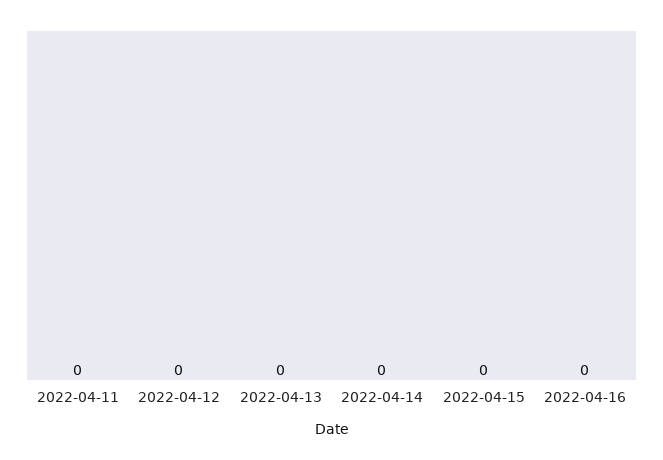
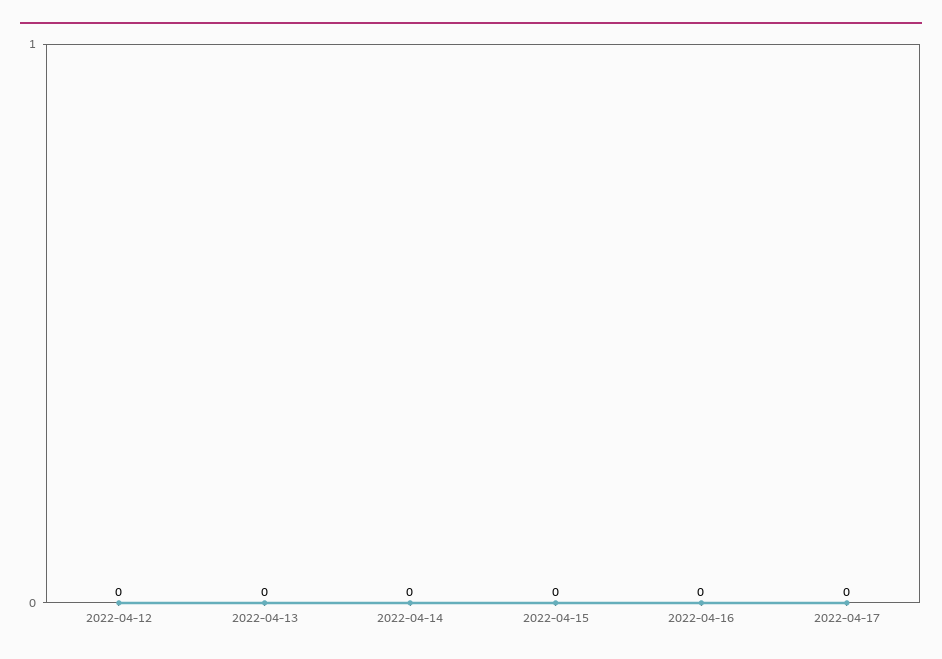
2022-04-11: 0 -> none
2022-04-17: none -> 0

